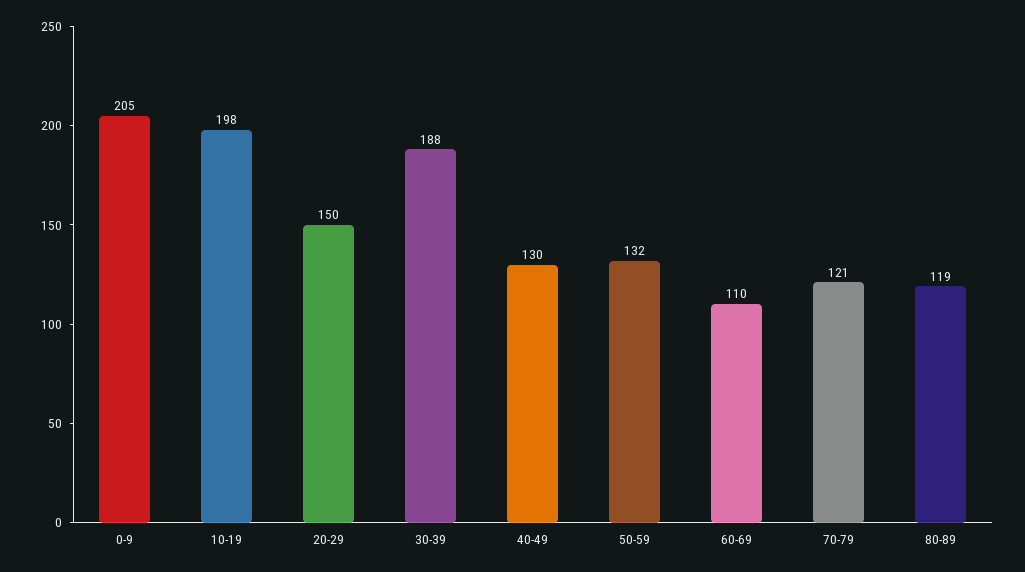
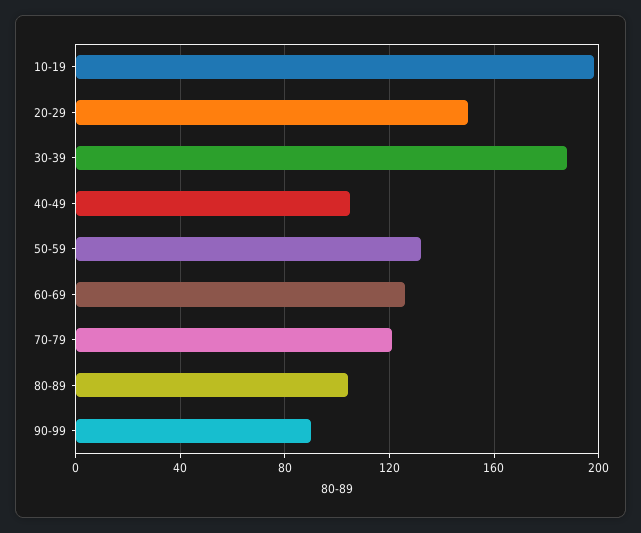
0-9: 205 -> none
40-49: 130 -> 105
60-69: 110 -> 125
80-89: 119 -> 105
90-99: none -> 90

